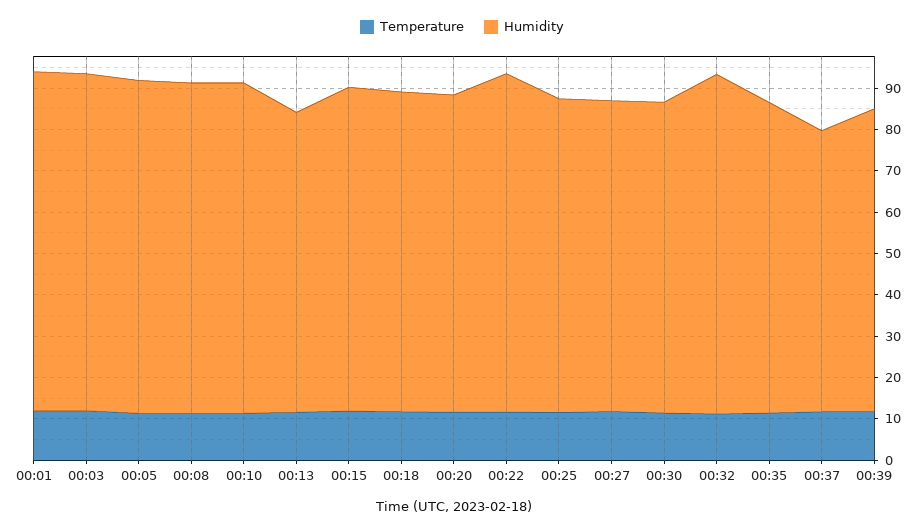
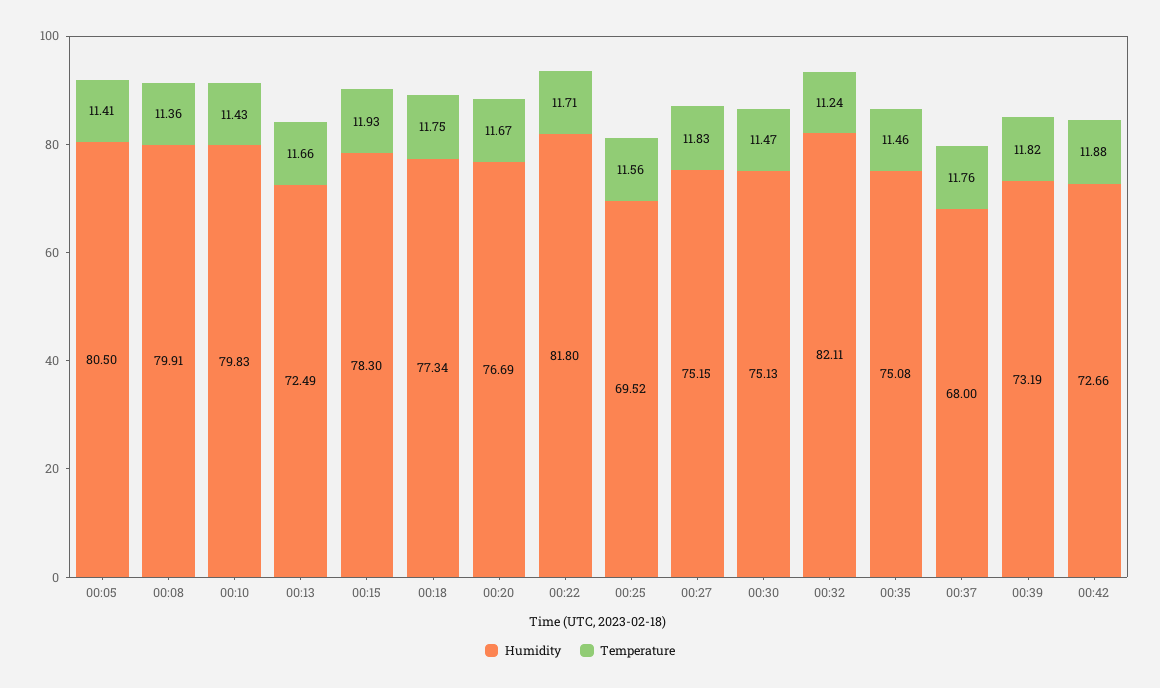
Temperature, 00:01: 12 -> none
Humidity, 00:01: 82 -> none
Temperature, 00:03: 12 -> none
Humidity, 00:03: 82 -> none
Humidity, 00:25: 76 -> 69.52
Humidity, 00:42: none -> 72.66
Temperature, 00:42: none -> 11.88

